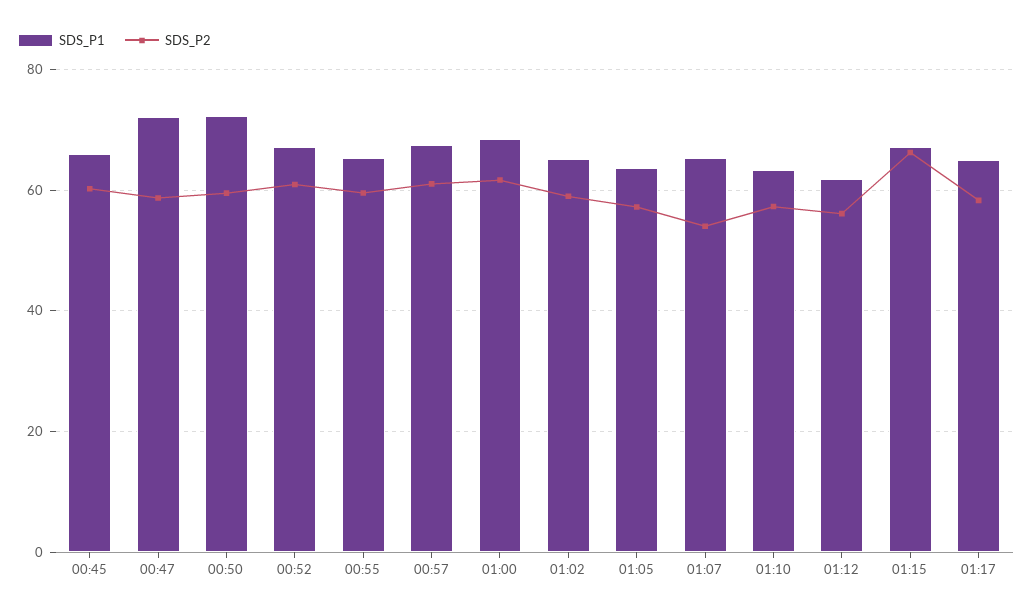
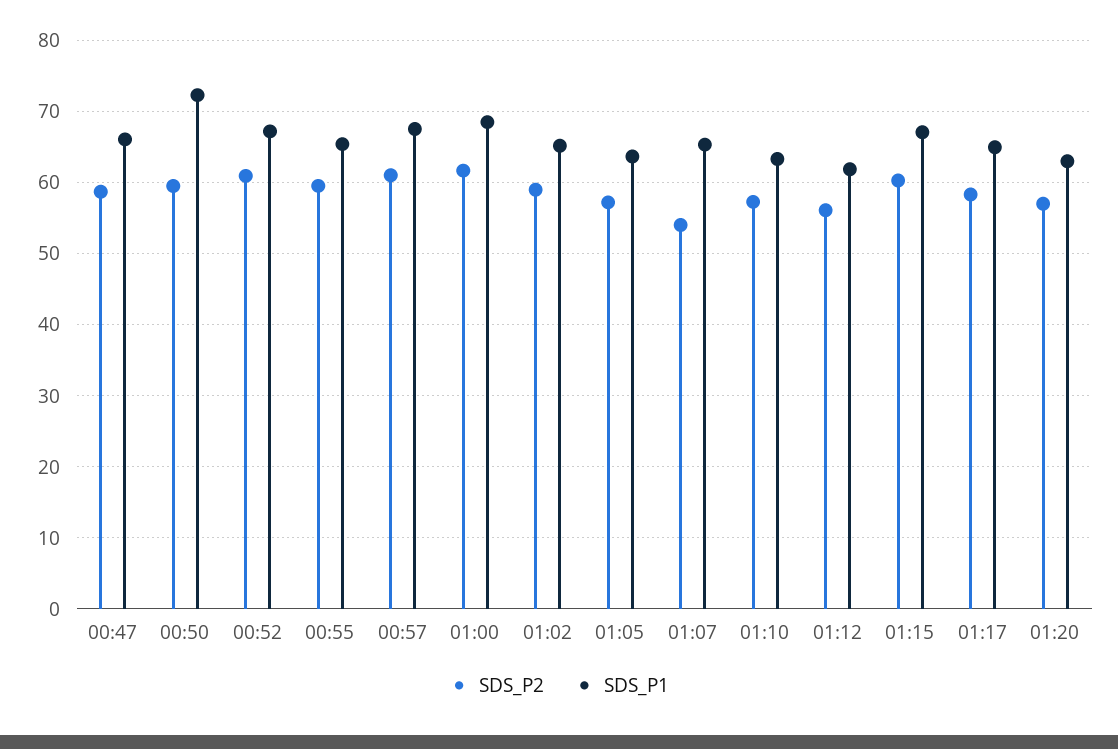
SDS_P1, 00:45: 66 -> none
SDS_P2, 00:45: 60 -> none
SDS_P1, 00:47: 72 -> 66
SDS_P2, 01:15: 66 -> 60
SDS_P2, 01:20: none -> 57
SDS_P1, 01:20: none -> 63

